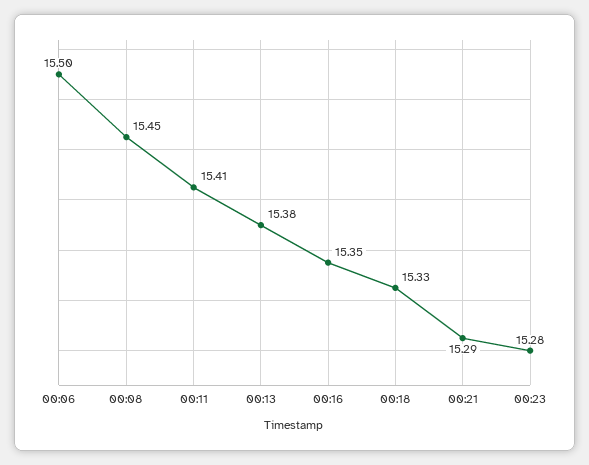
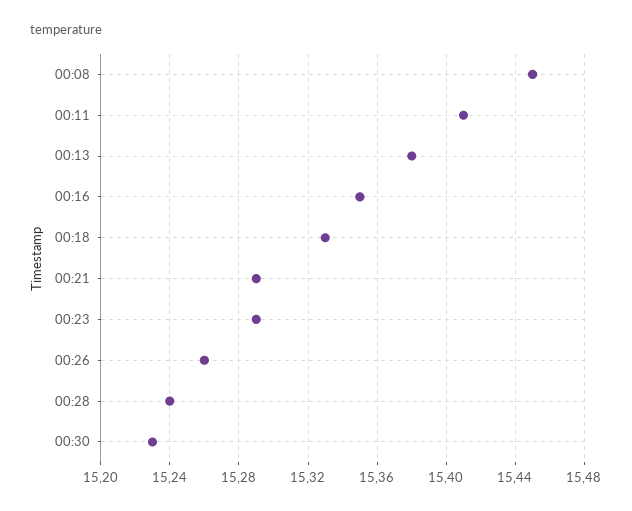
00:06: 15.5 -> none
00:23: 15.28 -> 15.29
00:26: none -> 15.26
00:28: none -> 15.24
00:30: none -> 15.23

